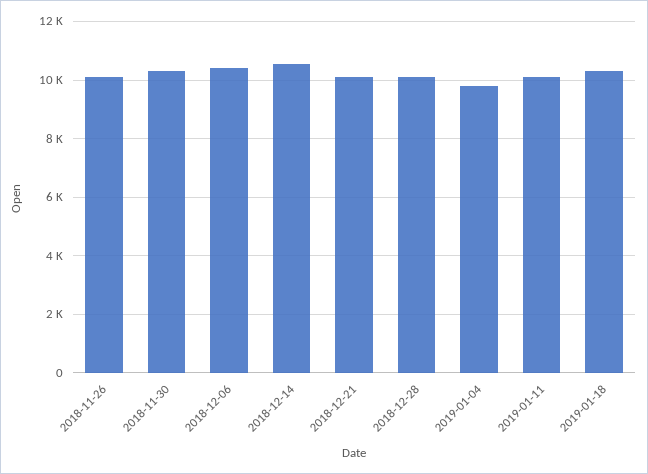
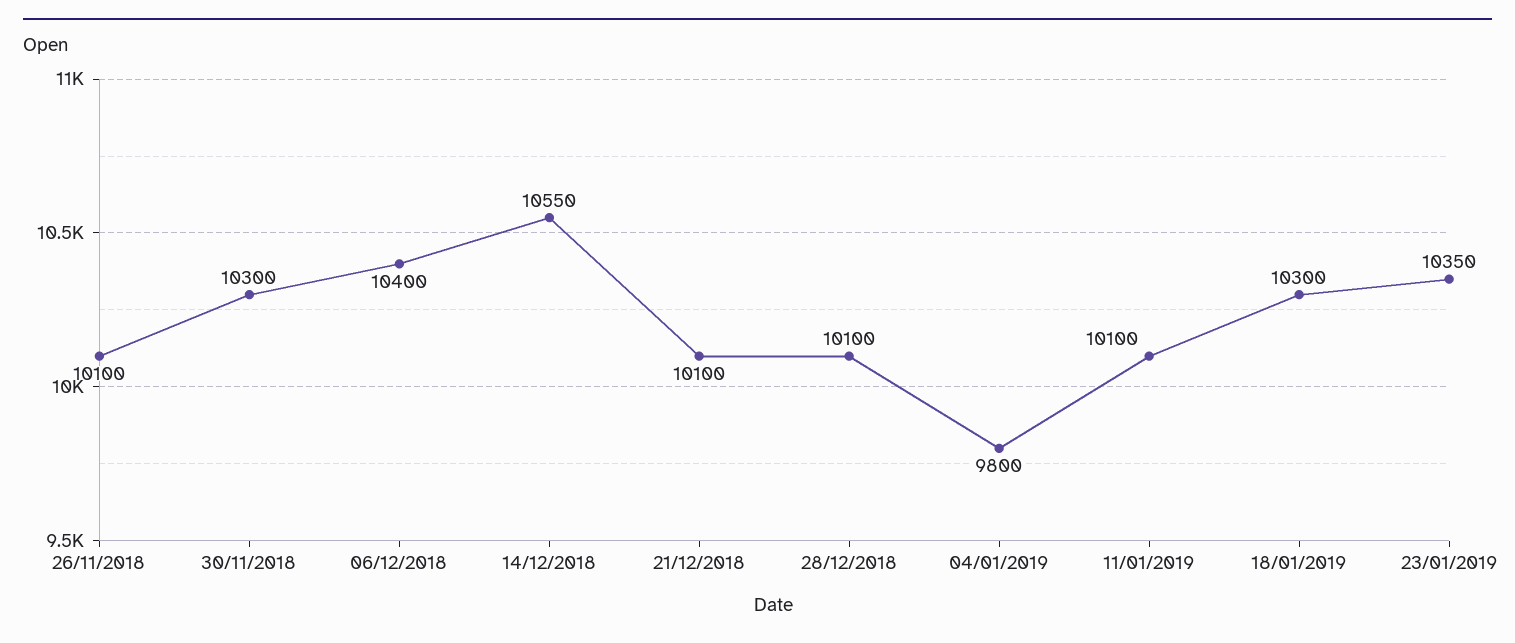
23/01/2019: none -> 10350

